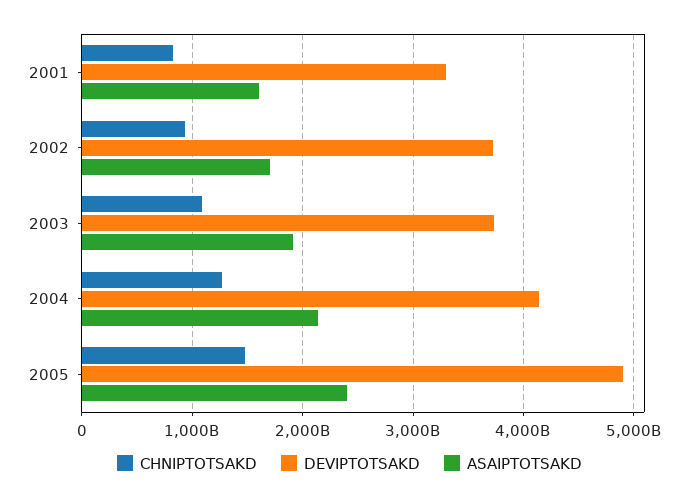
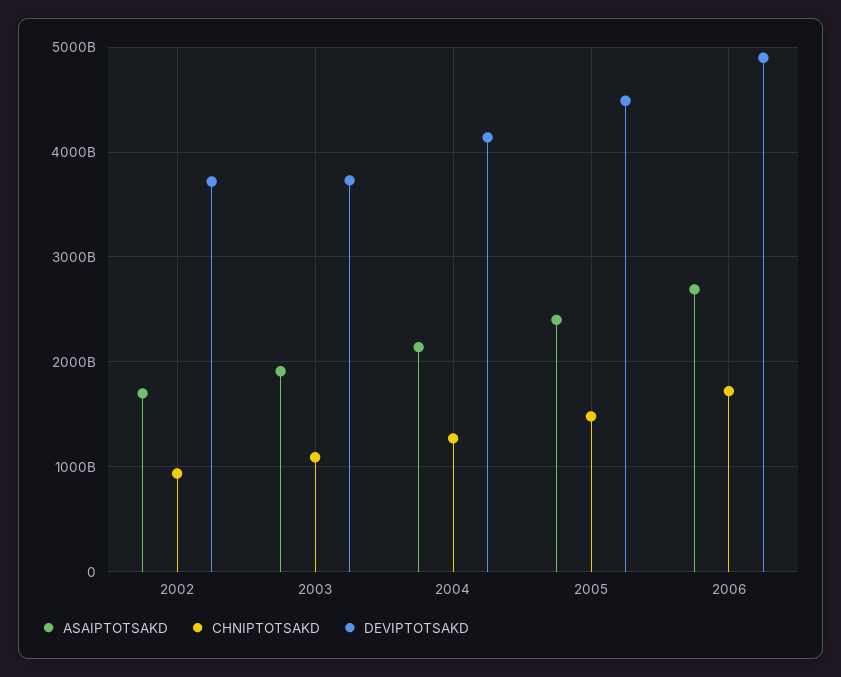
CHNIPTOTSAKD, 2001: 800000000000 -> none
DEVIPTOTSAKD, 2001: 3300000000000 -> none
ASAIPTOTSAKD, 2001: 1600000000000 -> none
DEVIPTOTSAKD, 2005: 4900000000000 -> 4500000000000
ASAIPTOTSAKD, 2006: none -> 2700000000000
CHNIPTOTSAKD, 2006: none -> 1700000000000
DEVIPTOTSAKD, 2006: none -> 4900000000000

